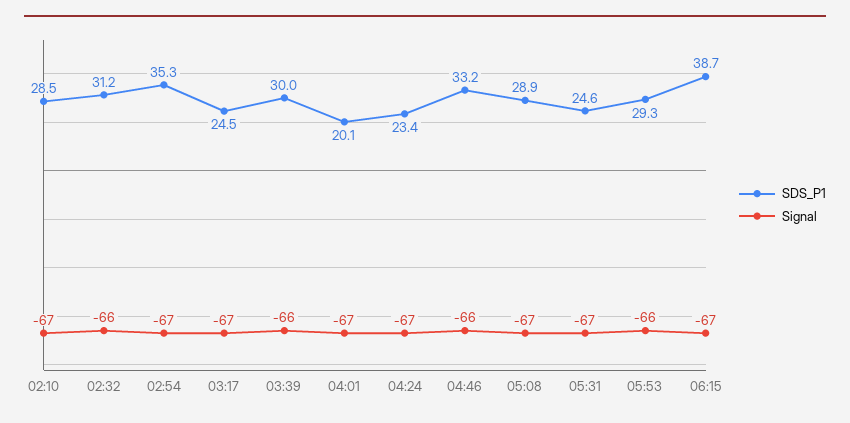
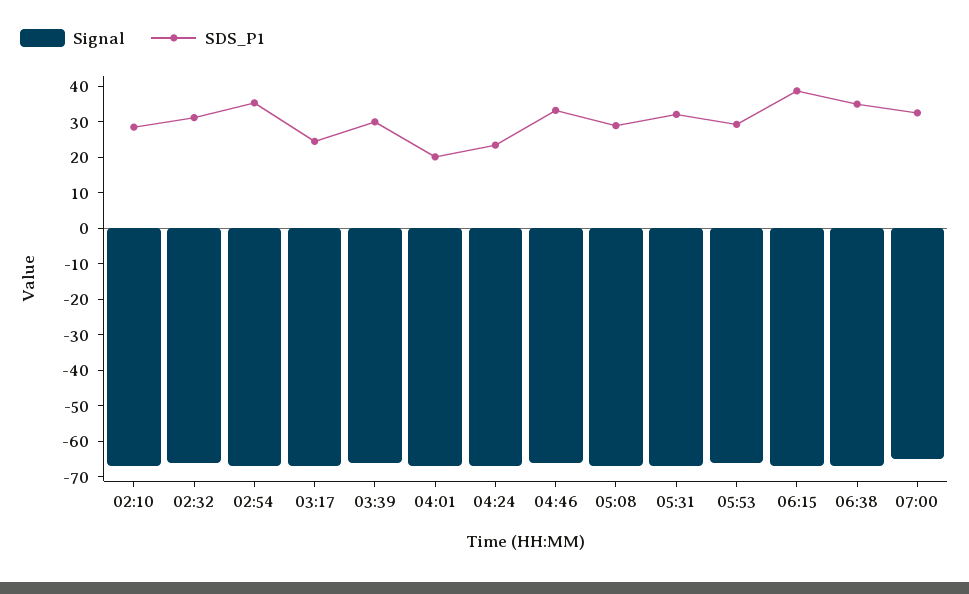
SDS_P1, 05:31: 24.6 -> 32.5
Signal, 06:38: none -> -67.5
SDS_P1, 06:38: none -> 35
Signal, 07:00: none -> -65
SDS_P1, 07:00: none -> 32.5

